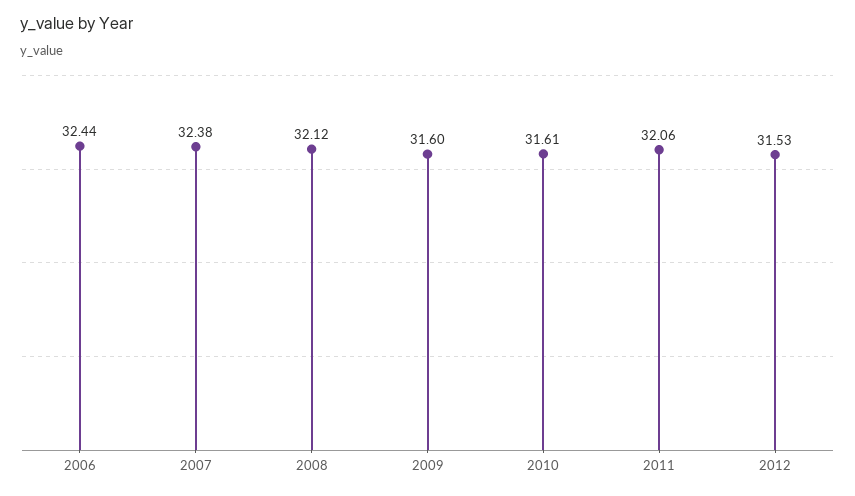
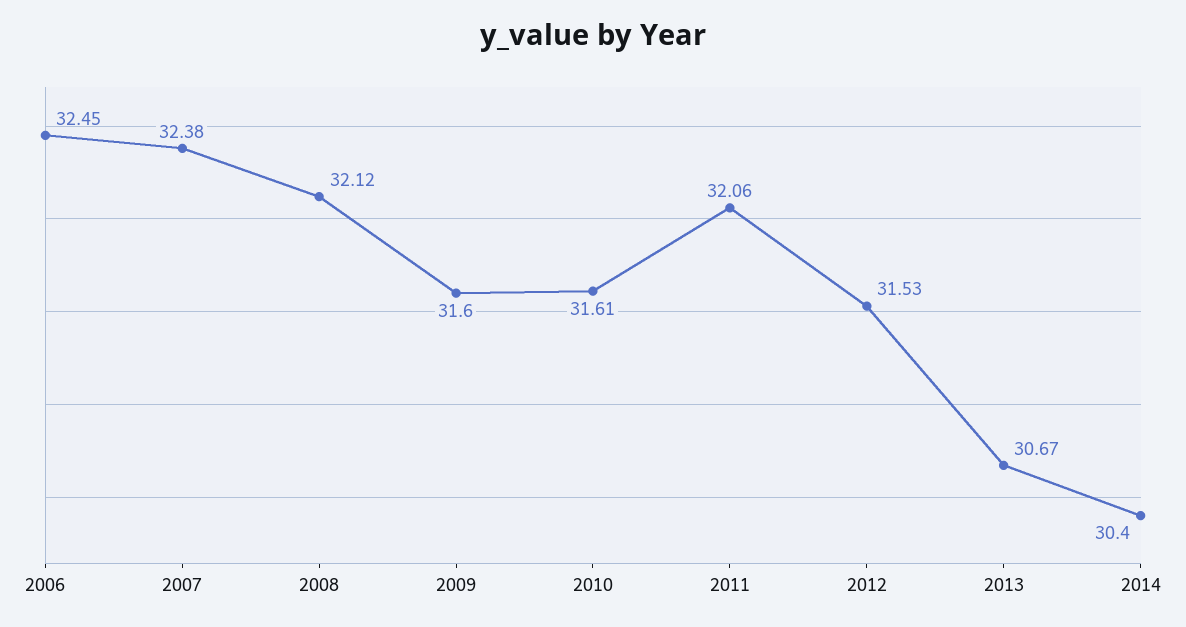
2006: 32.44 -> 32.45
2013: none -> 30.67
2014: none -> 30.4

